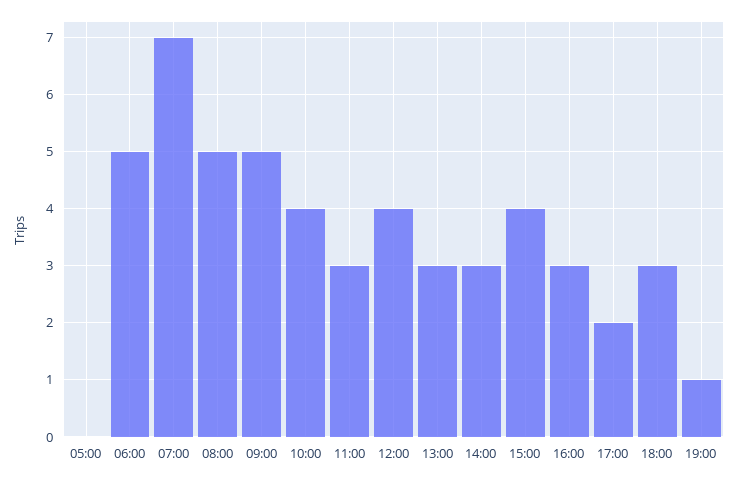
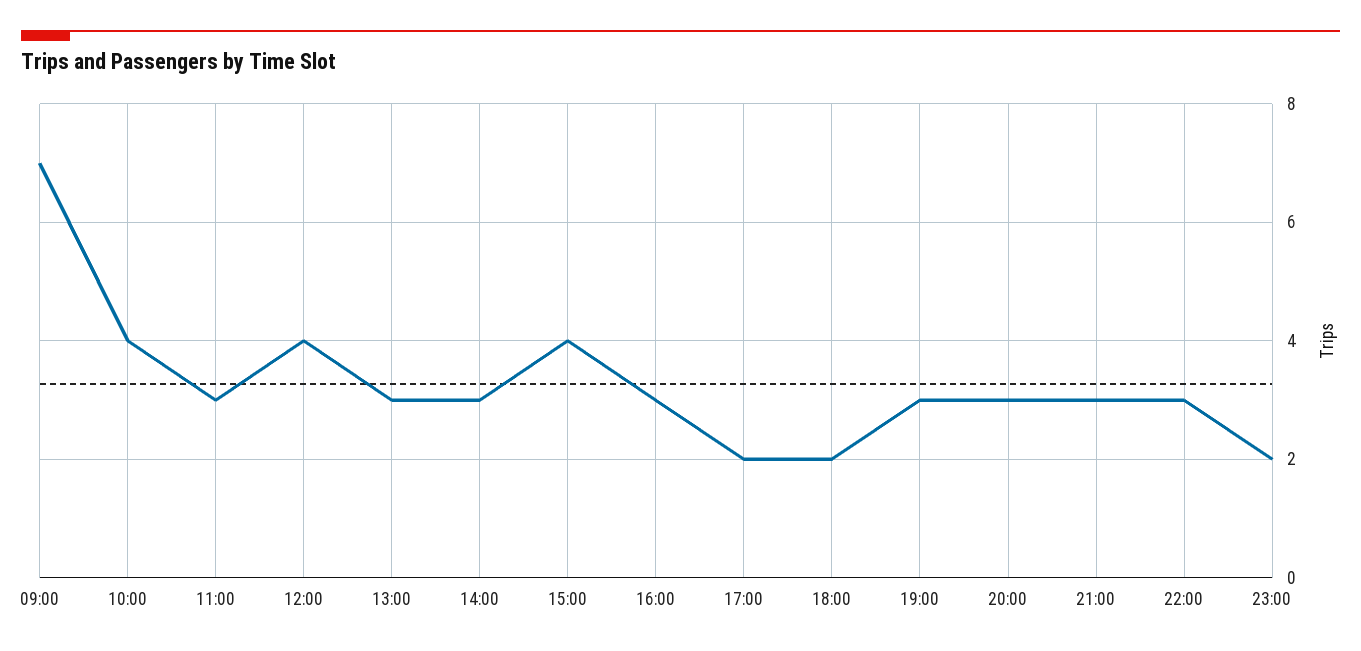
05:00: 0 -> none
06:00: 5 -> none
07:00: 7 -> none
08:00: 5 -> none
09:00: 5 -> 7
18:00: 3 -> 2
19:00: 1 -> 3
20:00: none -> 3
21:00: none -> 3
22:00: none -> 3
23:00: none -> 2

